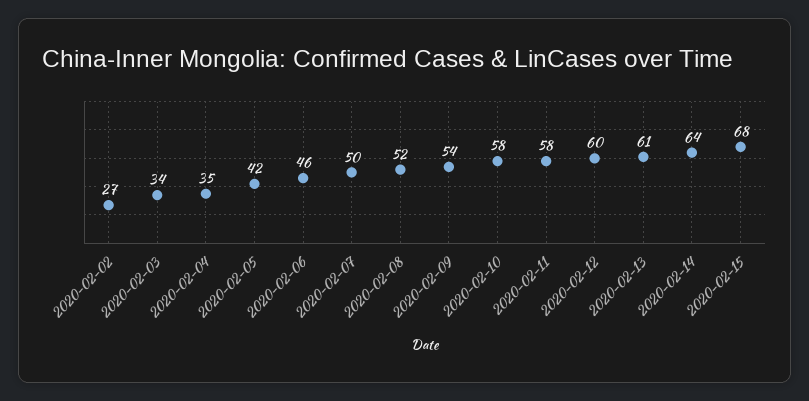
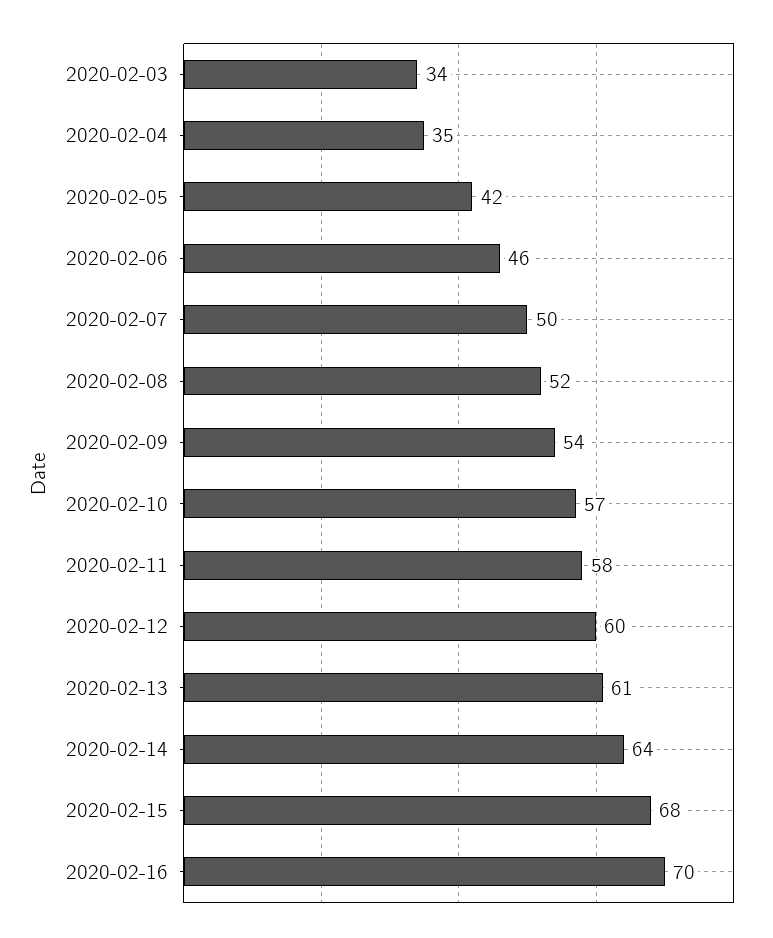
2020-02-02: 27 -> none
2020-02-10: 58 -> 57
2020-02-16: none -> 70

